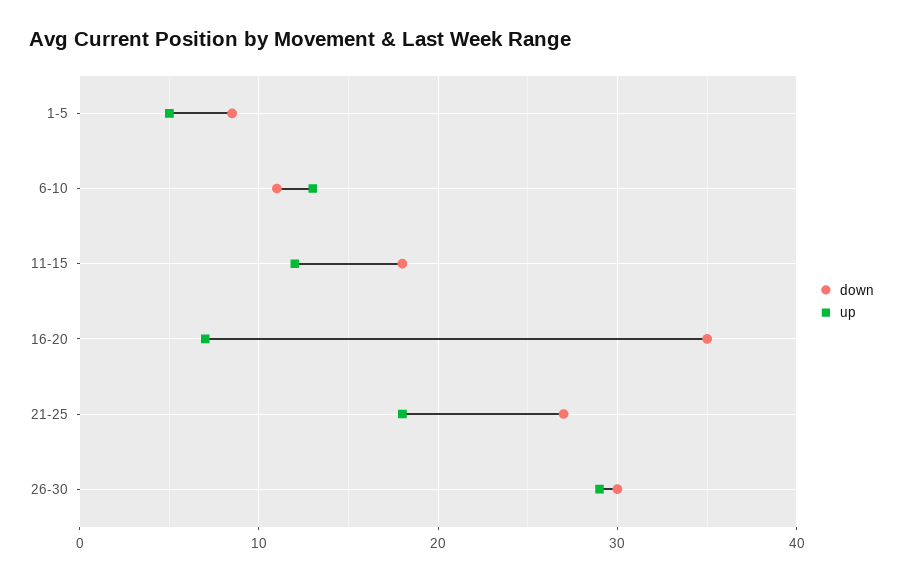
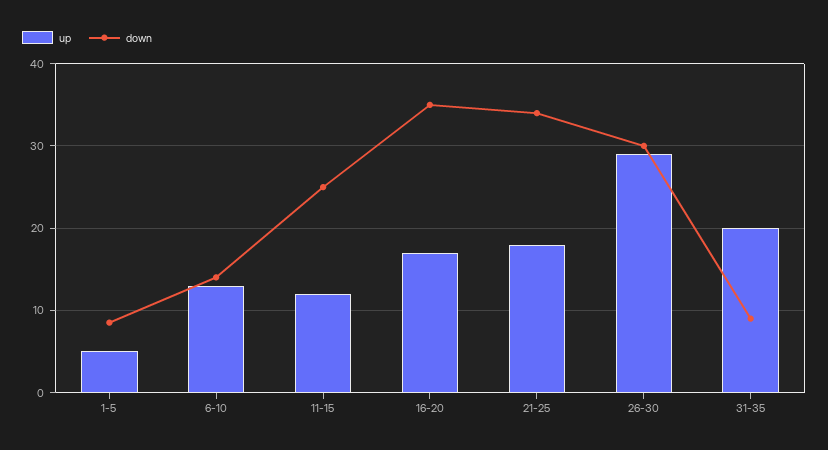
down, 6-10: 11 -> 14
down, 11-15: 18 -> 25
up, 16-20: 7 -> 17
down, 21-25: 27 -> 34
up, 31-35: none -> 20
down, 31-35: none -> 9

